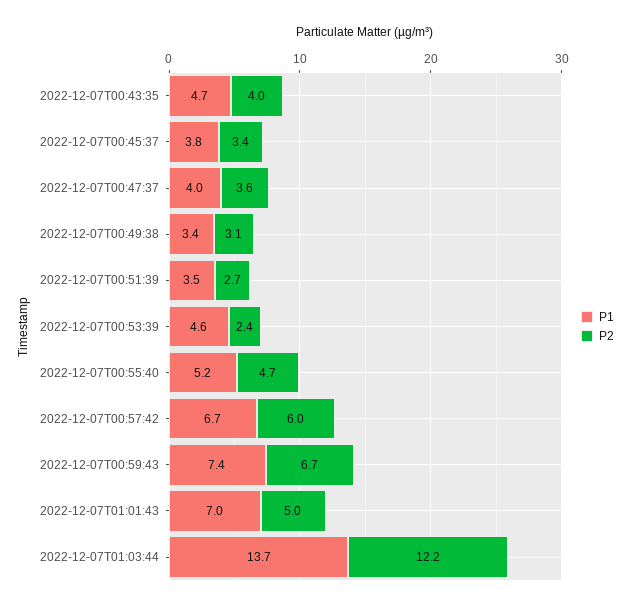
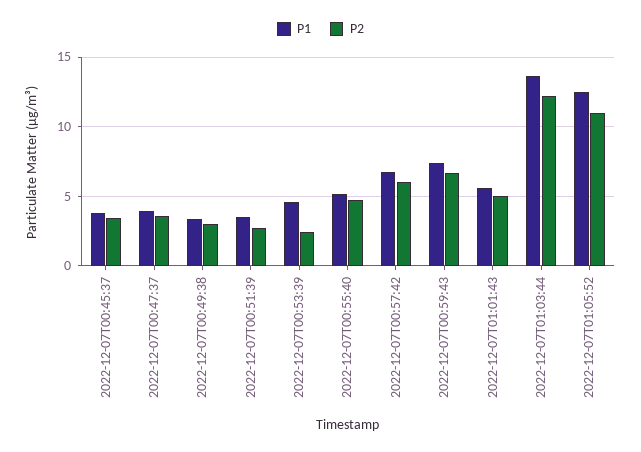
P1, 2022-12-07T00:43:35: 4.7 -> none
P2, 2022-12-07T00:43:35: 4 -> none
P1, 2022-12-07T01:01:43: 7 -> 5.5
P1, 2022-12-07T01:05:52: none -> 12.5
P2, 2022-12-07T01:05:52: none -> 11

